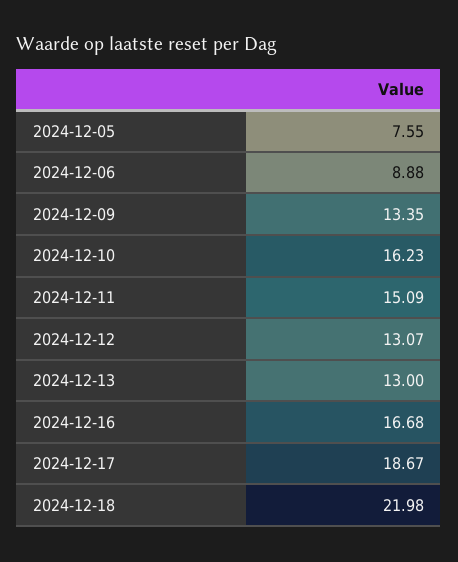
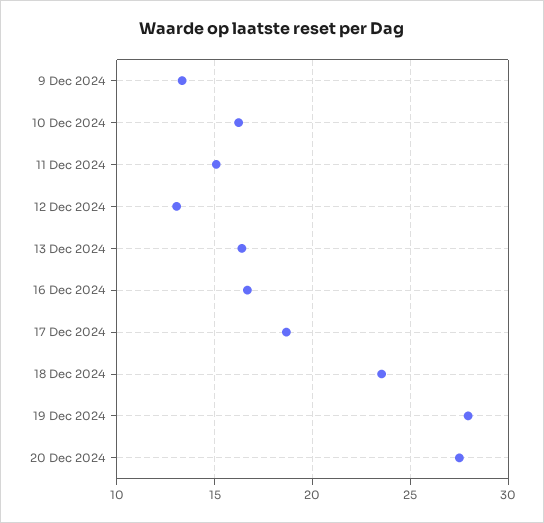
2024-12-05: 7.55 -> none
2024-12-06: 8.88 -> none
2024-12-13: 13 -> 16.5
2024-12-18: 21.98 -> 23.5
19 Dec 2024: none -> 28
20 Dec 2024: none -> 27.5

